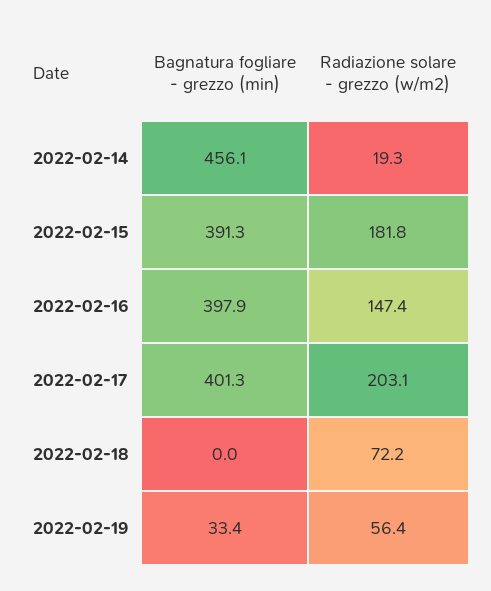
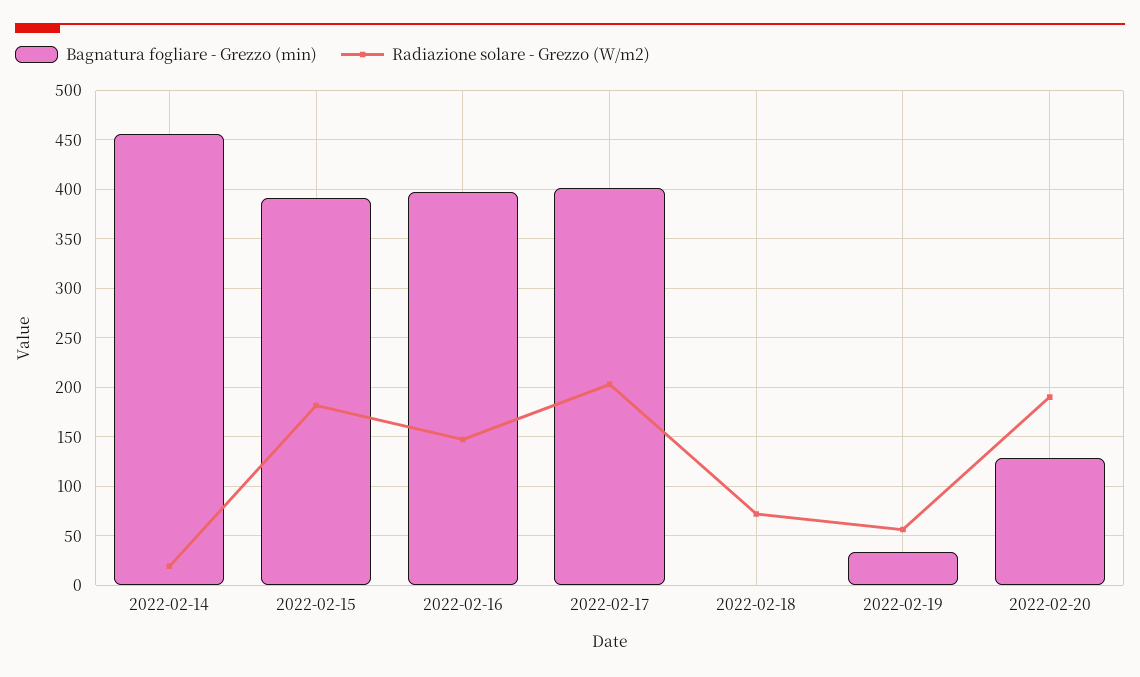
Bagnatura fogliare - grezzo (min), 2022-02-20: none -> 130
Radiazione solare - grezzo (w/m2), 2022-02-20: none -> 190

